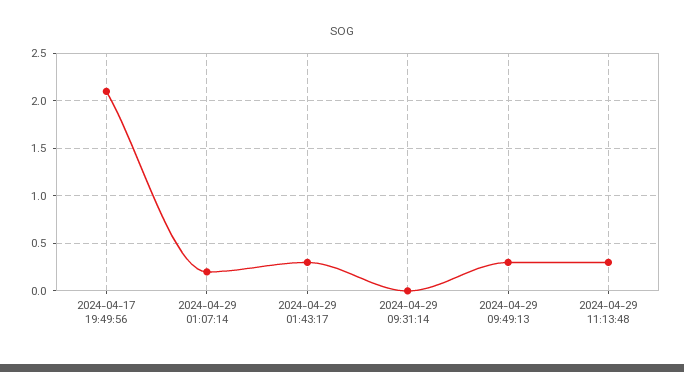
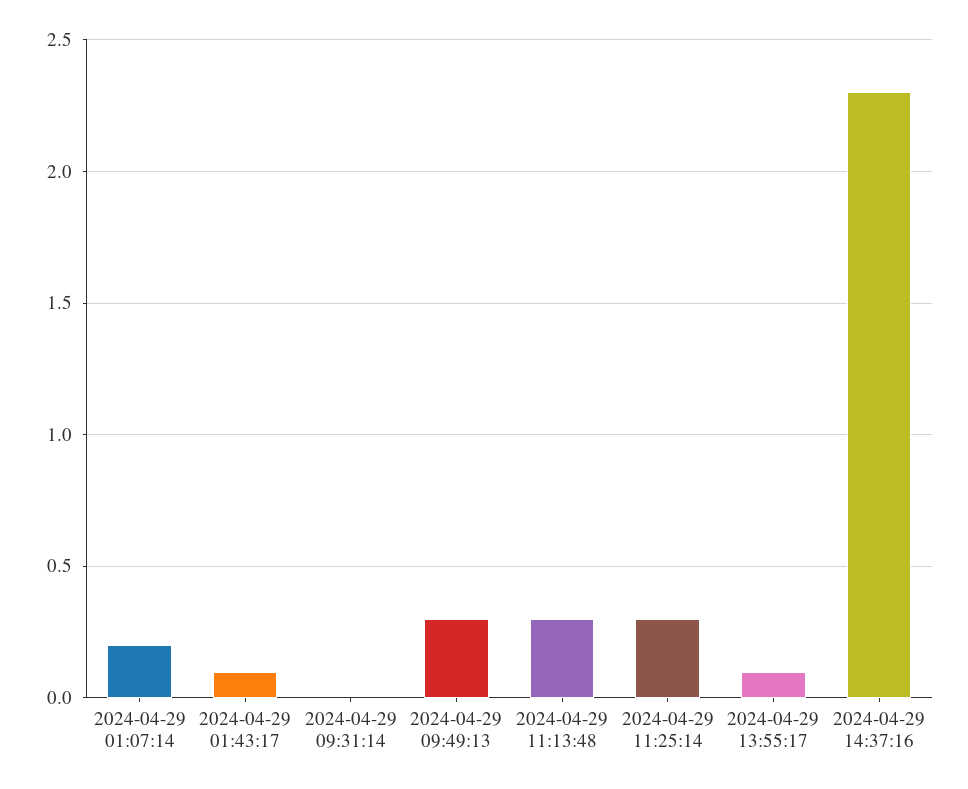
2024-04-17 19:49:56: 2.1 -> none
2024-04-29 01:43:17: 0.3 -> 0.1
2024-04-29 11:25:14: none -> 0.3
2024-04-29 13:55:17: none -> 0.1
2024-04-29 14:37:16: none -> 2.3

